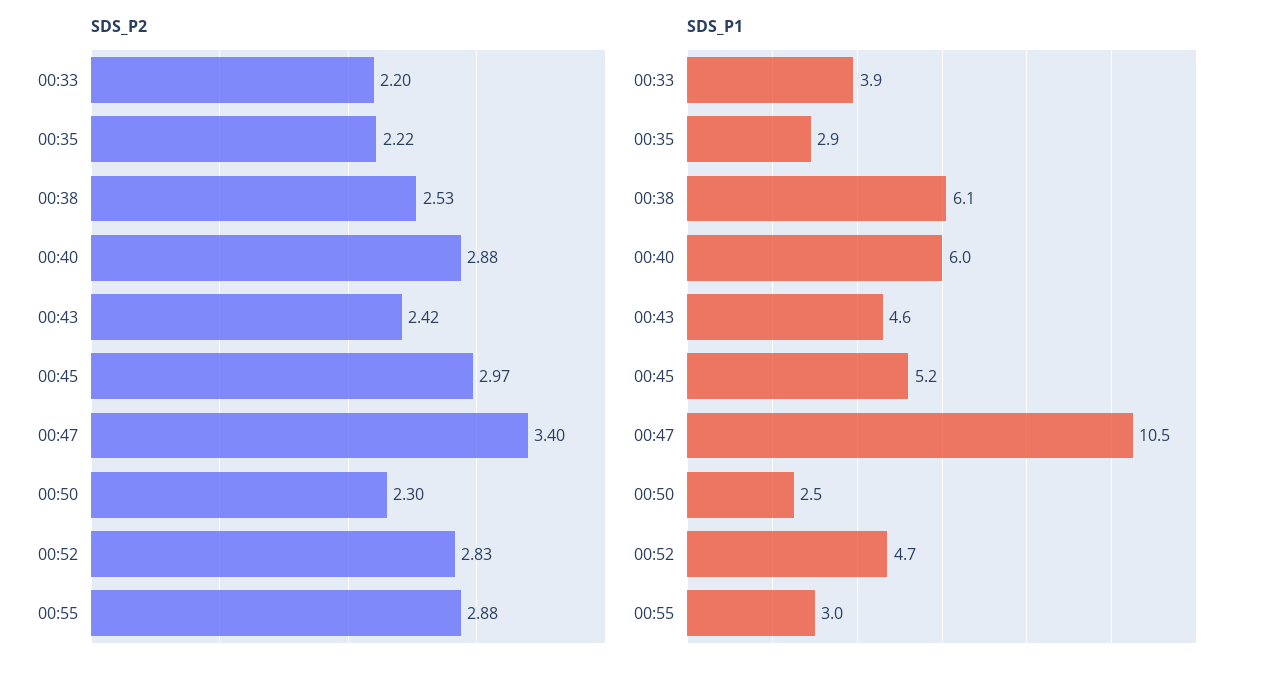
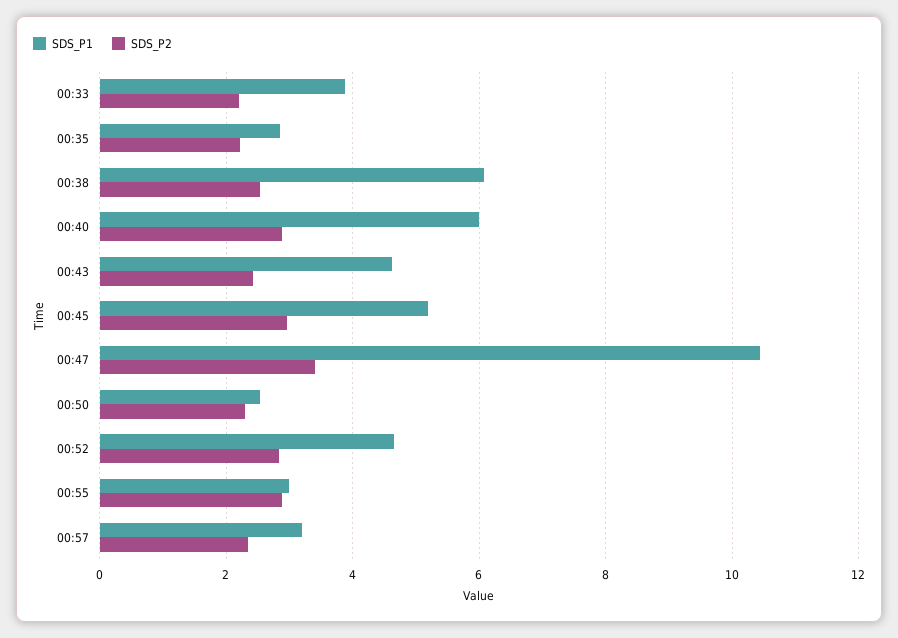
SDS_P1, 00:57: none -> 3.2
SDS_P2, 00:57: none -> 2.4

